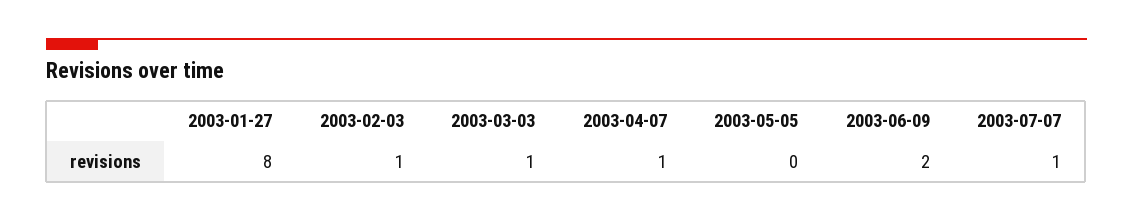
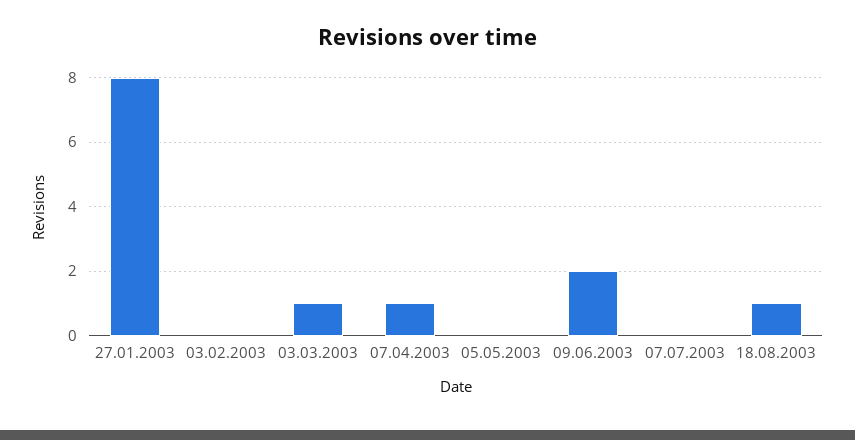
2003-02-03: 1 -> 0
2003-07-07: 1 -> 0
18.08.2003: none -> 1

